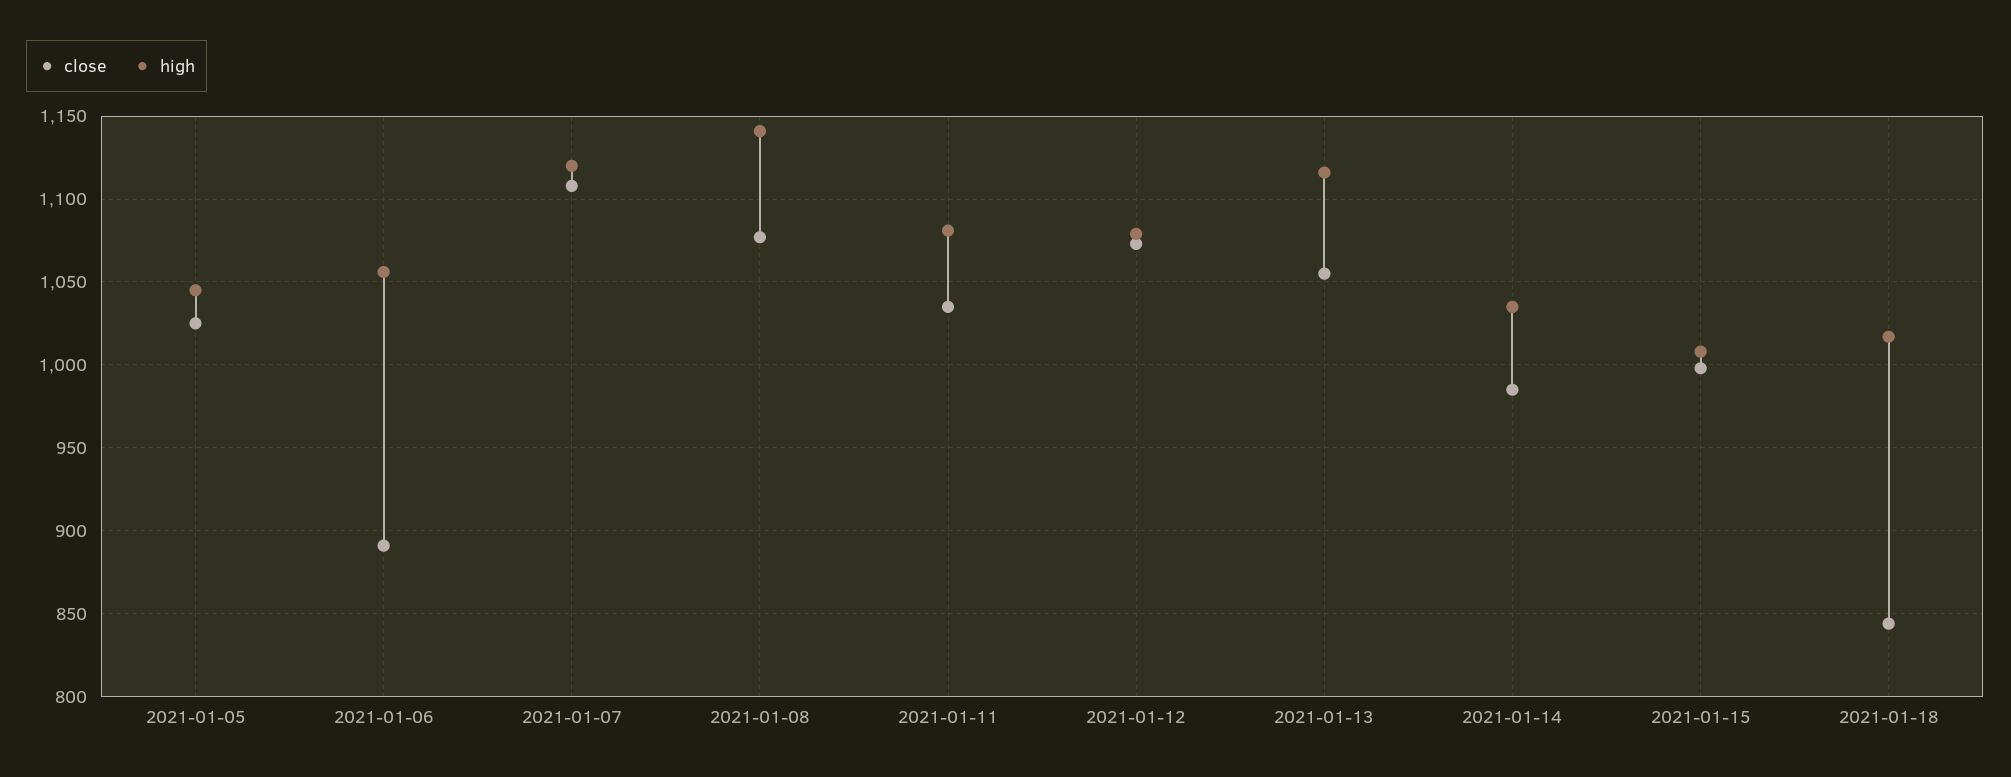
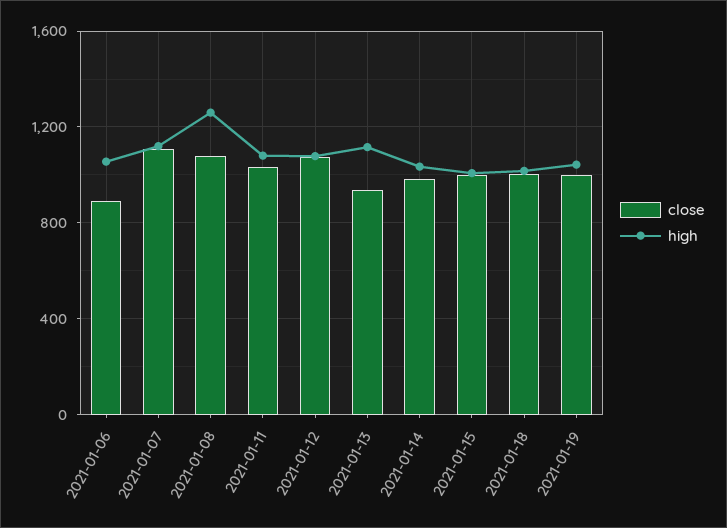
close, 2021-01-05: 1025 -> none
high, 2021-01-05: 1045 -> none
high, 2021-01-08: 1140 -> 1250
close, 2021-01-13: 1055 -> 950
close, 2021-01-18: 845 -> 1000
close, 2021-01-19: none -> 1000
high, 2021-01-19: none -> 1050

